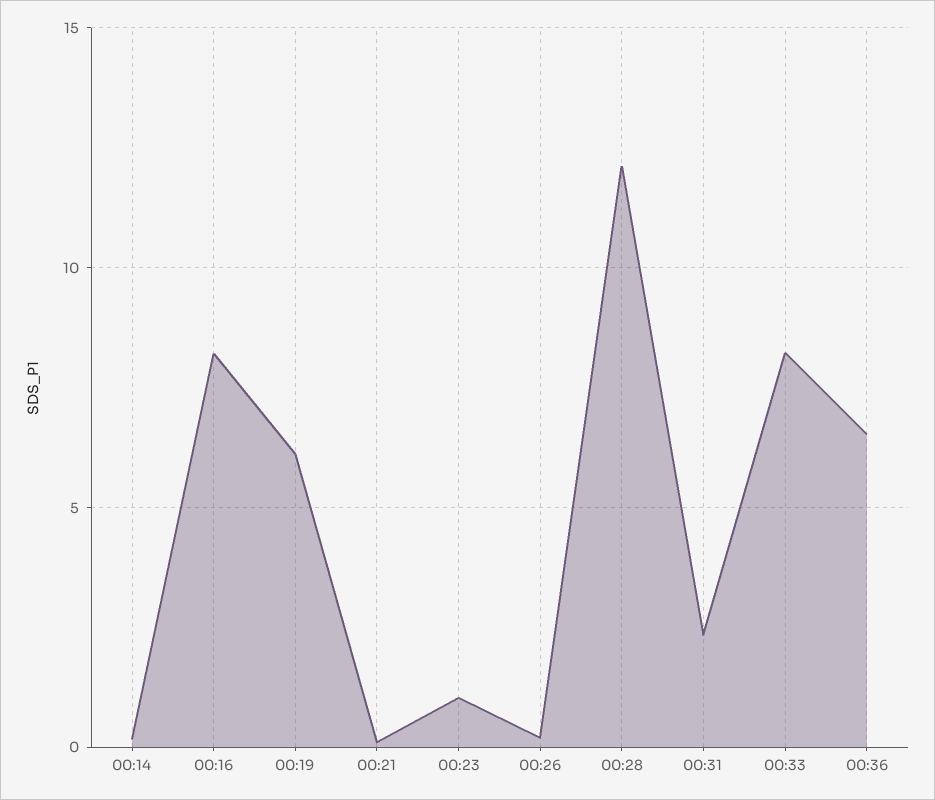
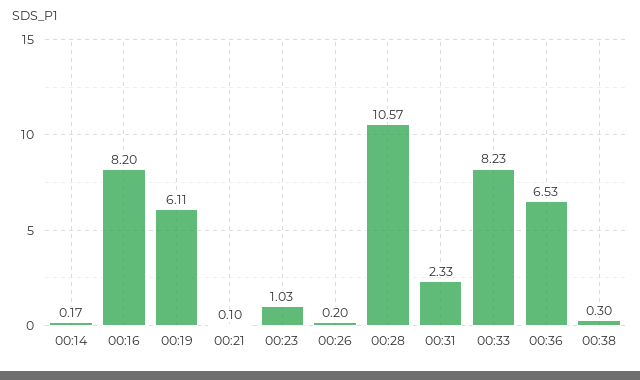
00:28: 12 -> 10.57
00:38: none -> 0.3

